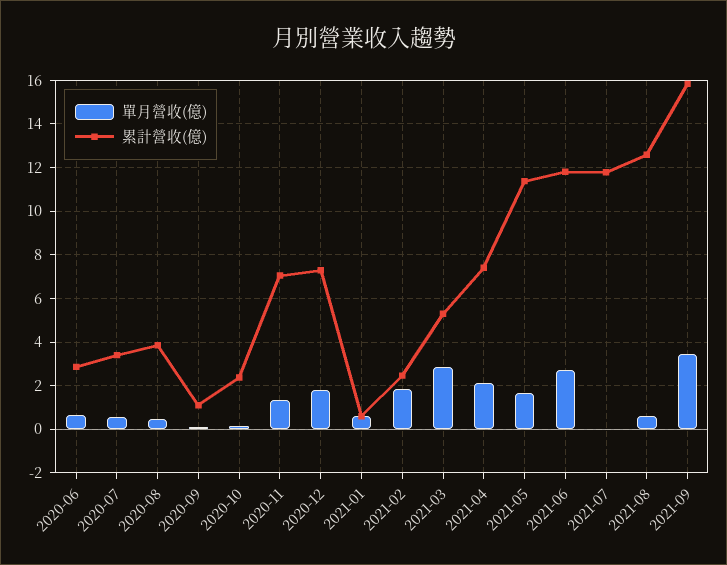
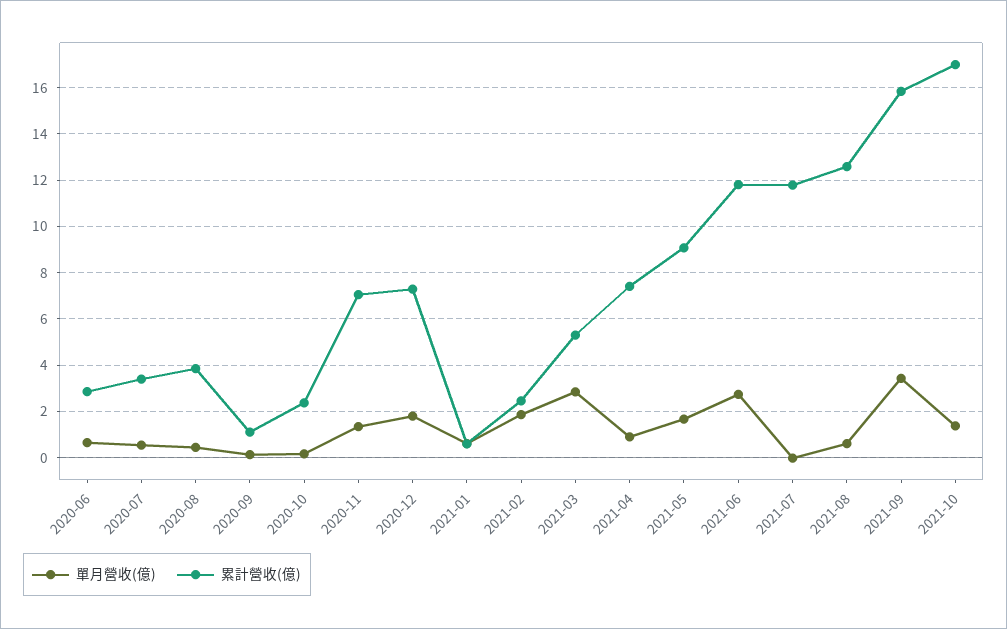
單月營收(億), 2021-04: 2 -> 1
累計營收(億), 2021-05: 11.5 -> 9
單月營收(億), 2021-10: none -> 1.5
累計營收(億), 2021-10: none -> 17

